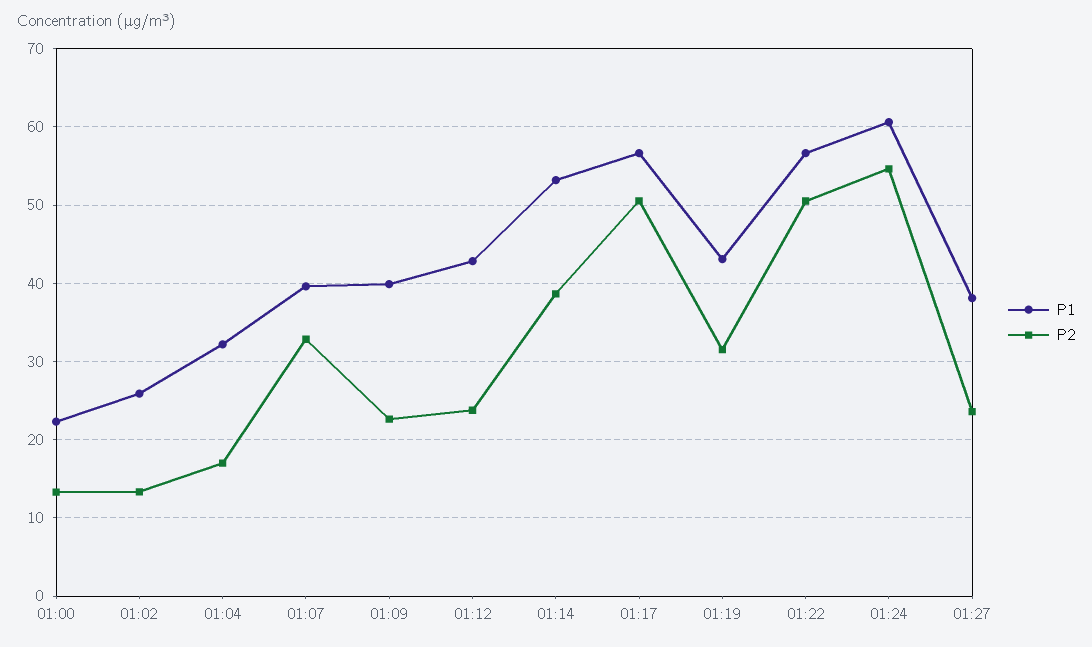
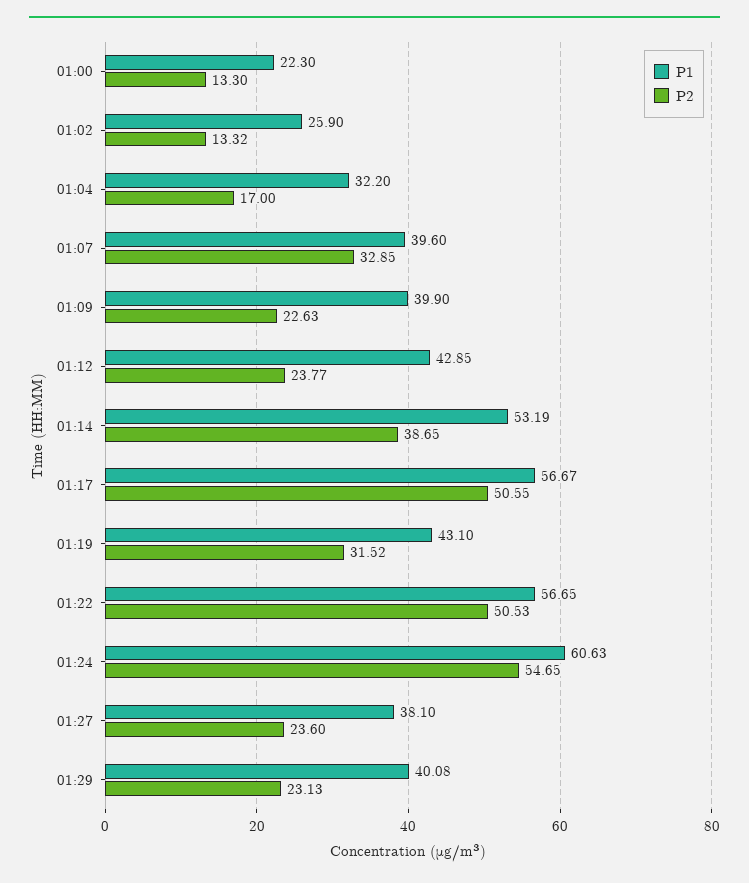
P1, 01:29: none -> 40.08
P2, 01:29: none -> 23.13

